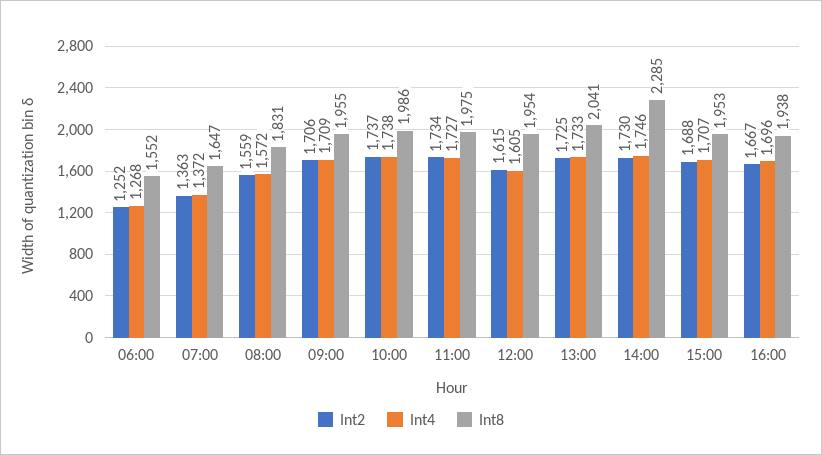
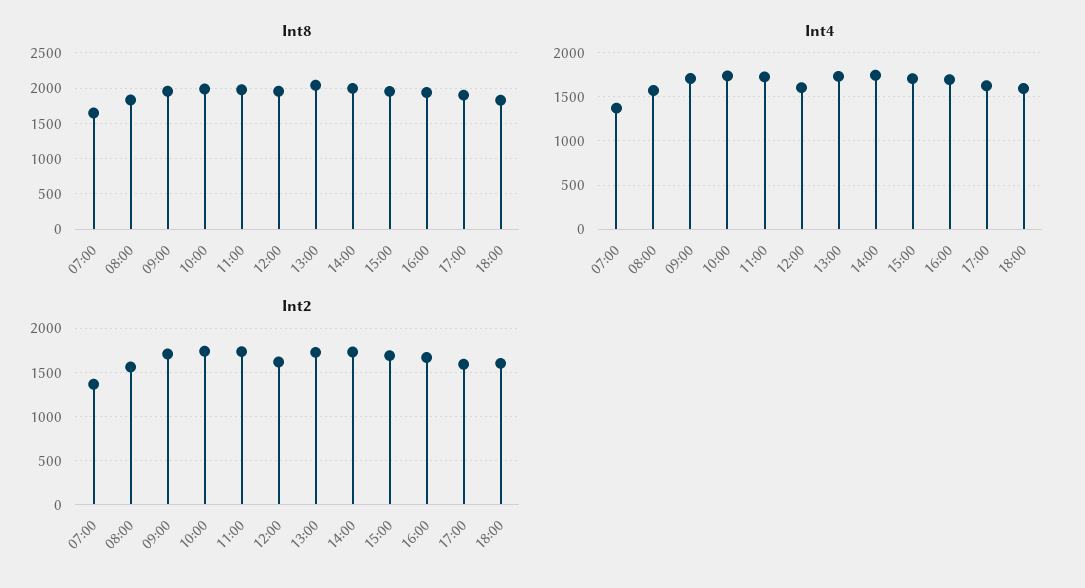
Int2, 06:00: 1252 -> none
Int4, 06:00: 1268 -> none
Int8, 06:00: 1552 -> none
Int8, 14:00: 2285 -> 2000
Int8, 17:00: none -> 1900
Int8, 18:00: none -> 1800
Int4, 17:00: none -> 1600
Int4, 18:00: none -> 1600
Int2, 17:00: none -> 1600
Int2, 18:00: none -> 1600

